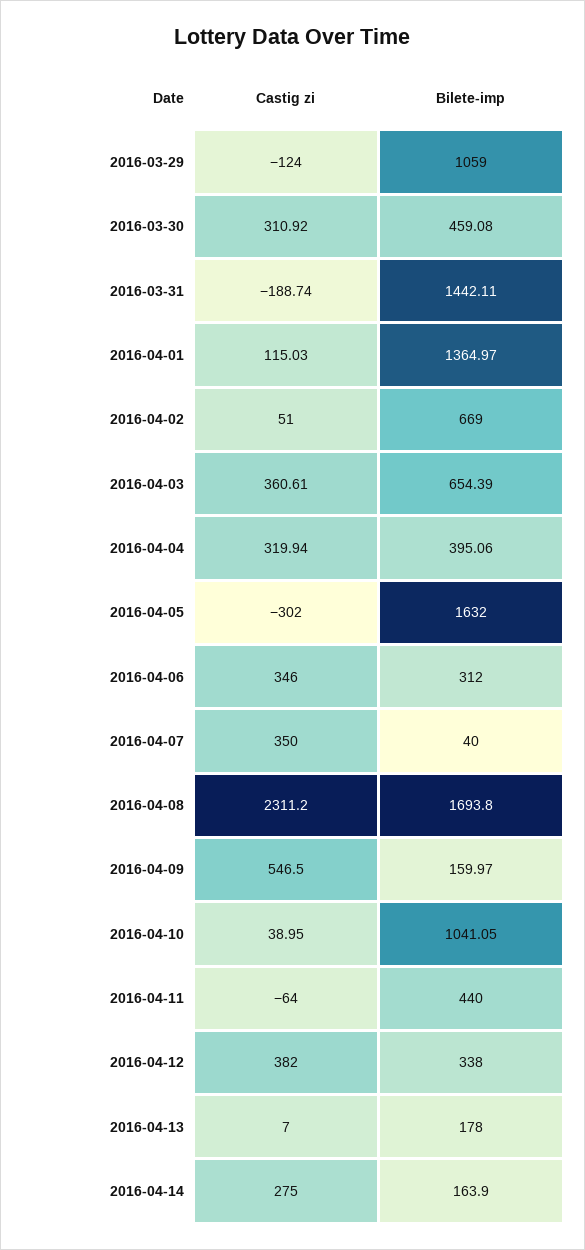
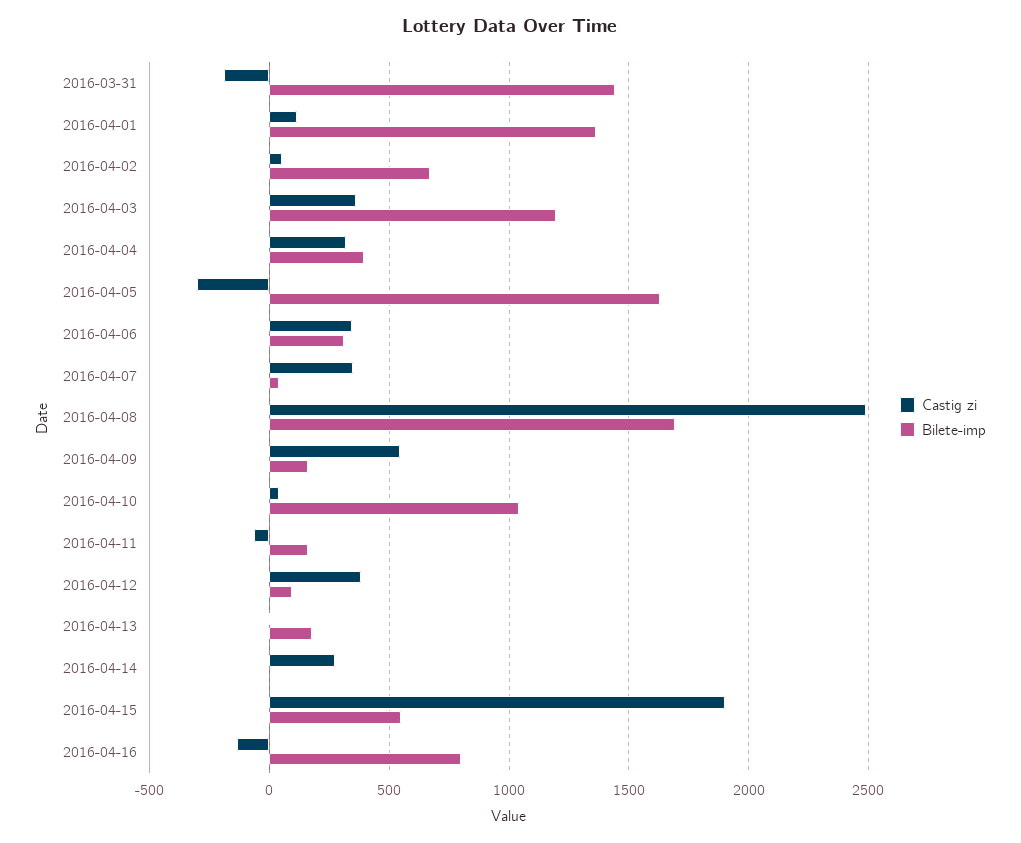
Castig zi, 2016-03-29: -124 -> none
Bilete-imp, 2016-03-29: 1059 -> none
Castig zi, 2016-03-30: 310.92 -> none
Bilete-imp, 2016-03-30: 459.08 -> none
Bilete-imp, 2016-04-03: 654.39 -> 1200
Castig zi, 2016-04-08: 2311.2 -> 2500
Bilete-imp, 2016-04-11: 440 -> 150
Bilete-imp, 2016-04-12: 338 -> 100
Bilete-imp, 2016-04-14: 163.9 -> 0
Castig zi, 2016-04-15: none -> 1900
Bilete-imp, 2016-04-15: none -> 550
Castig zi, 2016-04-16: none -> -150
Bilete-imp, 2016-04-16: none -> 800

